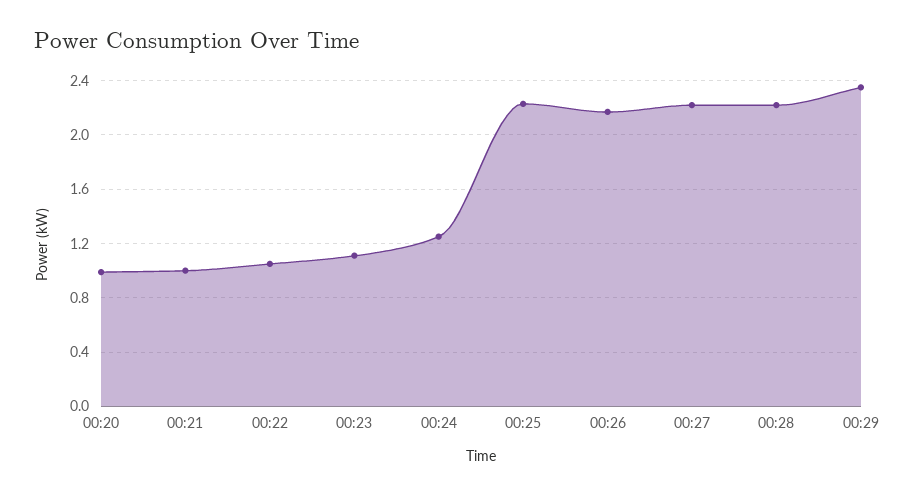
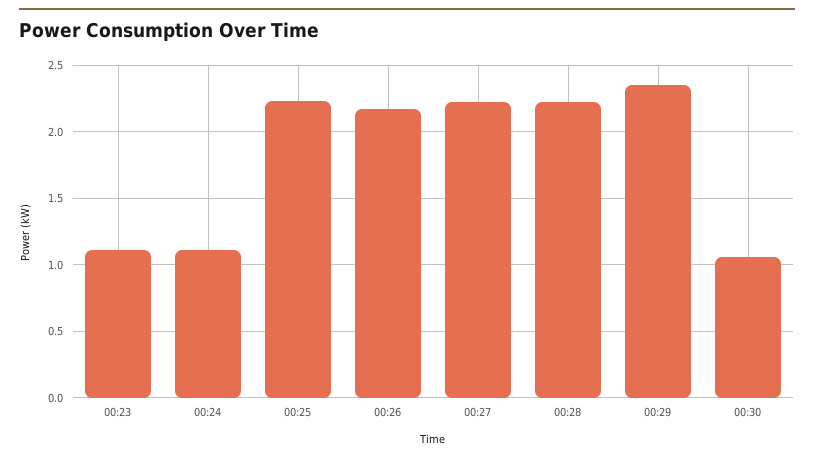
00:20: 1 -> none
00:21: 1 -> none
00:22: 1.05 -> none
00:24: 1.25 -> 1.1
00:30: none -> 1.05

